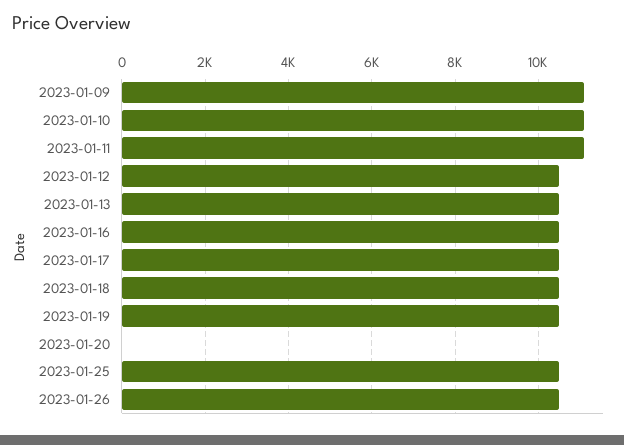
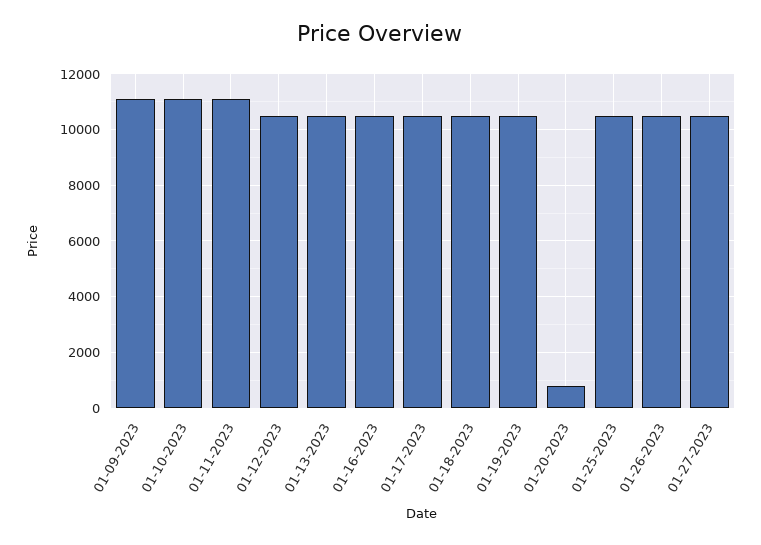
2023-01-20: 0 -> 750
01-27-2023: none -> 10500

